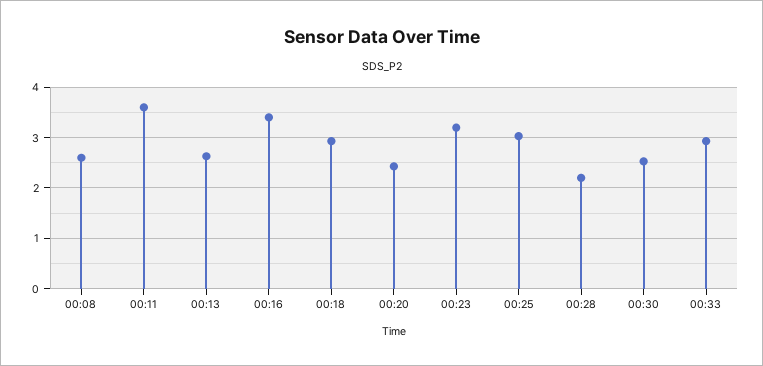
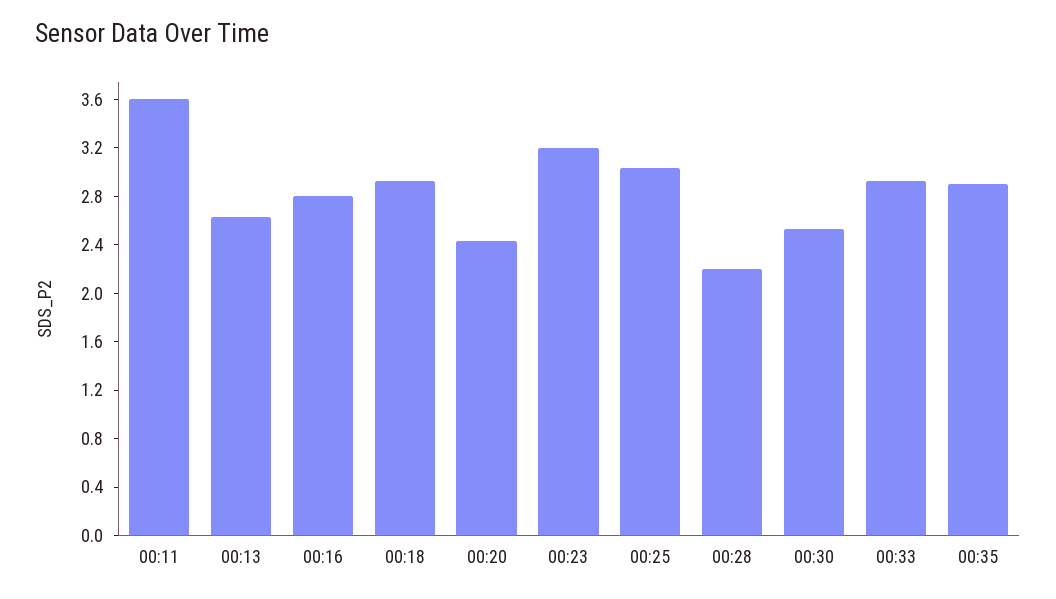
00:08: 2.6 -> none
00:16: 3.4 -> 2.8
00:35: none -> 2.9

